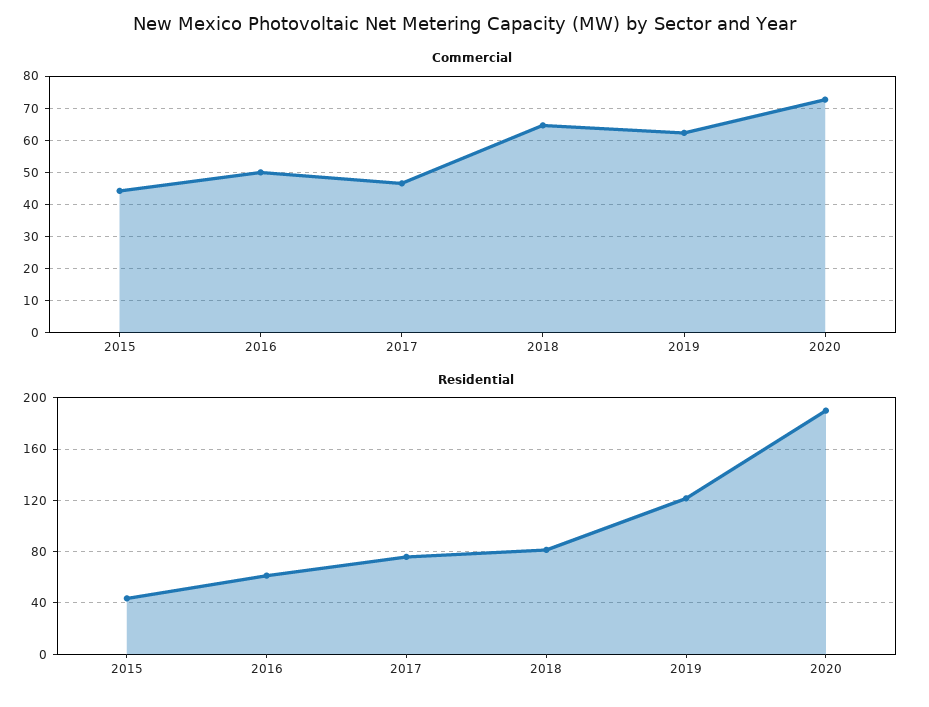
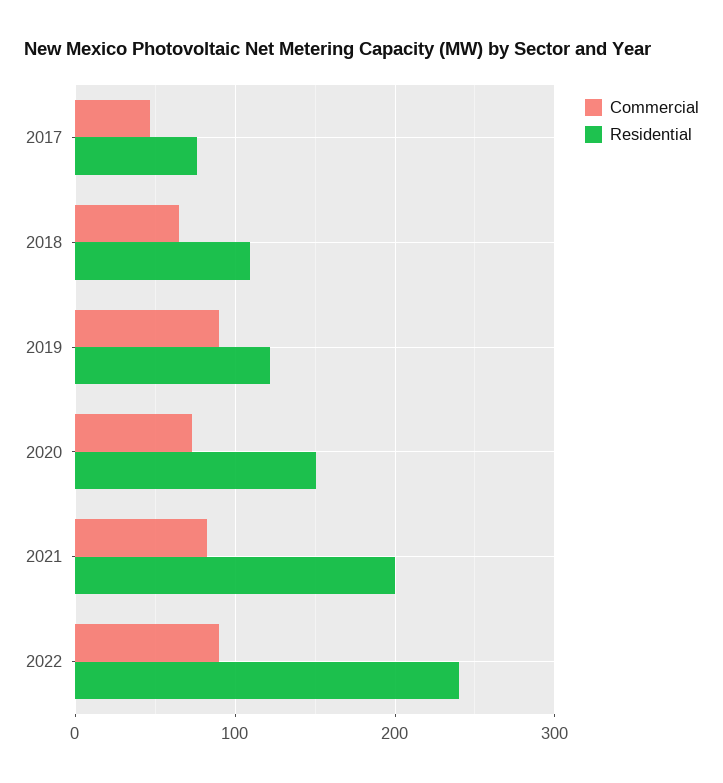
Commercial, 2015: 44 -> none
Commercial, 2016: 50 -> none
Commercial, 2019: 62 -> 90
Residential, 2015: 45 -> none
Residential, 2016: 60 -> none
Residential, 2018: 80 -> 110
Residential, 2020: 190 -> 150
Commercial, 2021: none -> 80
Residential, 2021: none -> 200
Commercial, 2022: none -> 90
Residential, 2022: none -> 240

